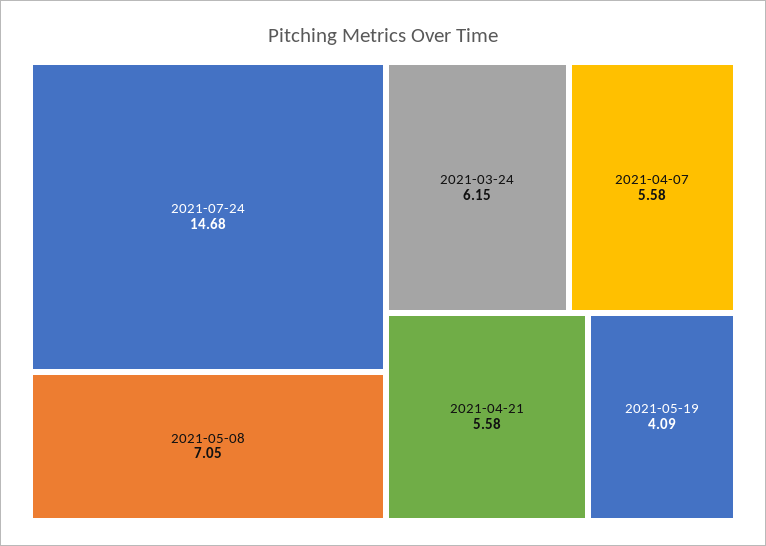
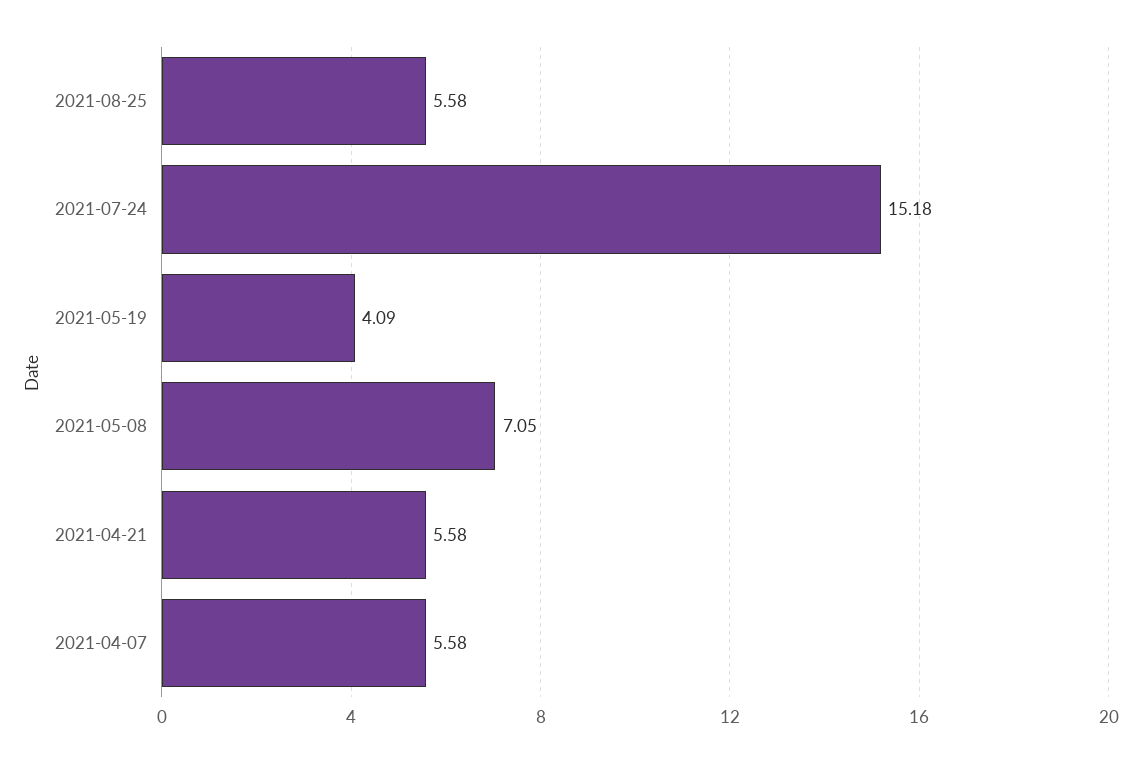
2021-07-24: 14.68 -> 15.18
2021-03-24: 6.15 -> none
2021-08-25: none -> 5.58

